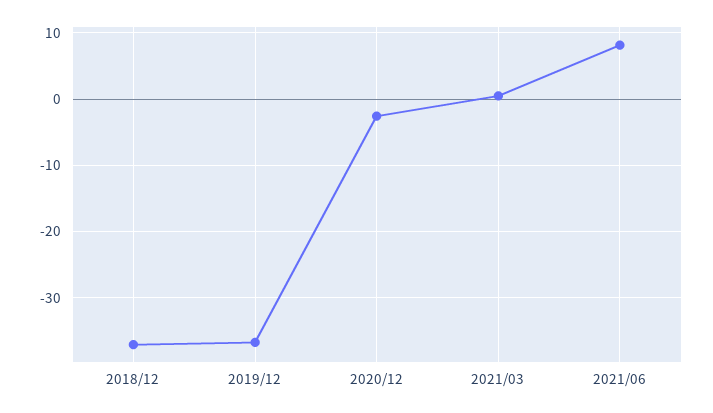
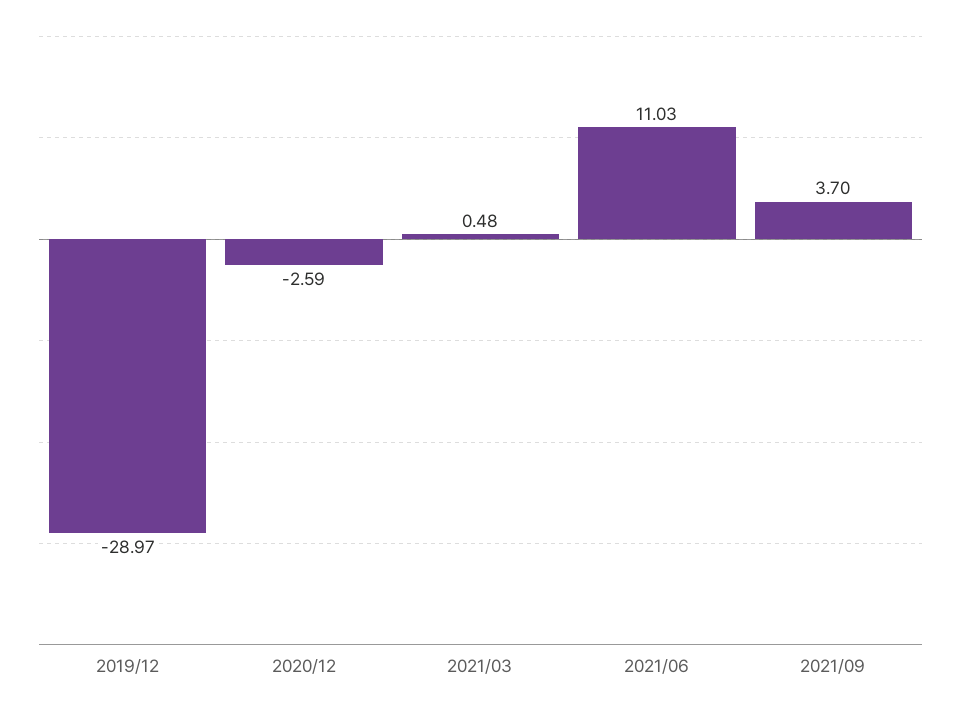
2018/12: -37 -> none
2019/12: -37 -> -28.97
2021/06: 8 -> 11.03
2021/09: none -> 3.7

